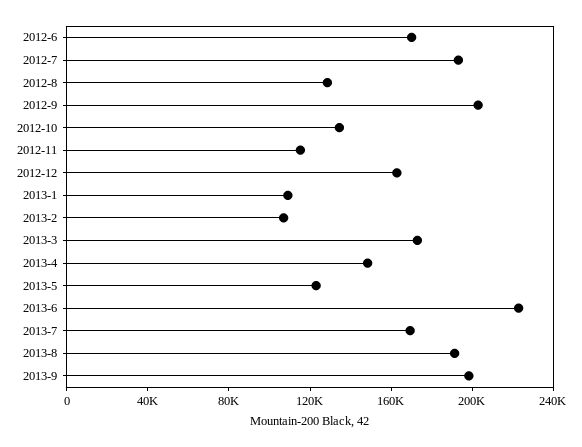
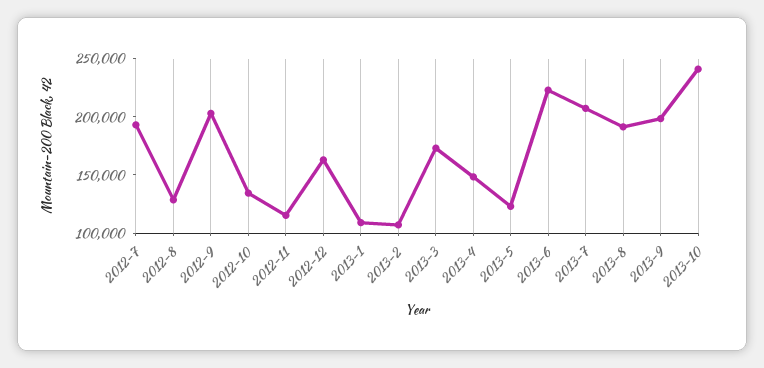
2012-6: 170000 -> none
2013-7: 170000 -> 210000
2013-10: none -> 240000

